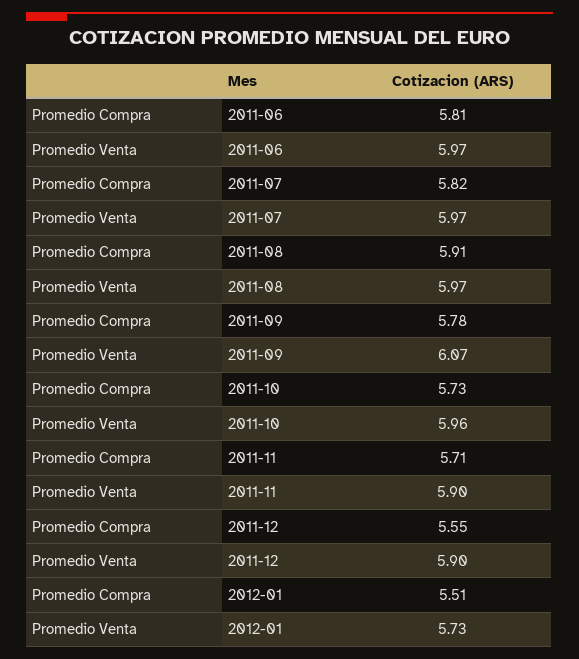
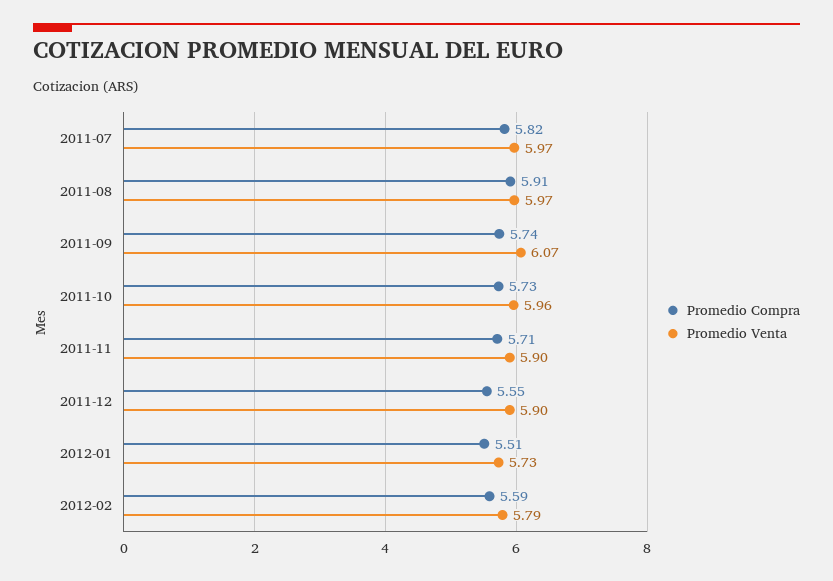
Promedio Compra, 2011-06: 5.81 -> none
Promedio Venta, 2011-06: 5.97 -> none
Promedio Compra, 2011-09: 5.78 -> 5.74
Promedio Compra, 2012-02: none -> 5.59
Promedio Venta, 2012-02: none -> 5.79

